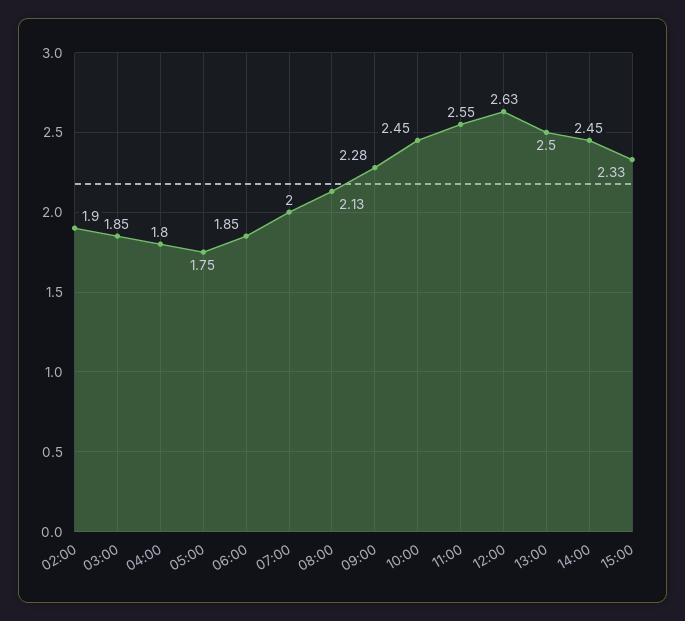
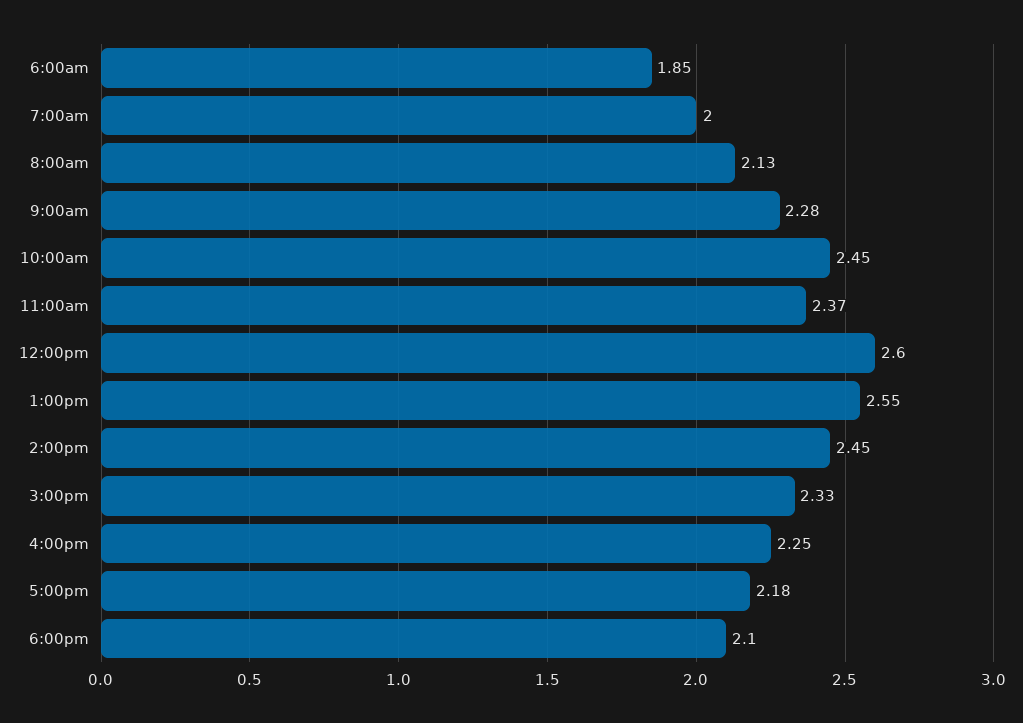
02:00: 1.9 -> none
03:00: 1.85 -> none
04:00: 1.8 -> none
05:00: 1.75 -> none
11:00: 2.55 -> 2.37
12:00: 2.63 -> 2.6
13:00: 2.5 -> 2.55
4:00pm: none -> 2.25
5:00pm: none -> 2.18
6:00pm: none -> 2.1

